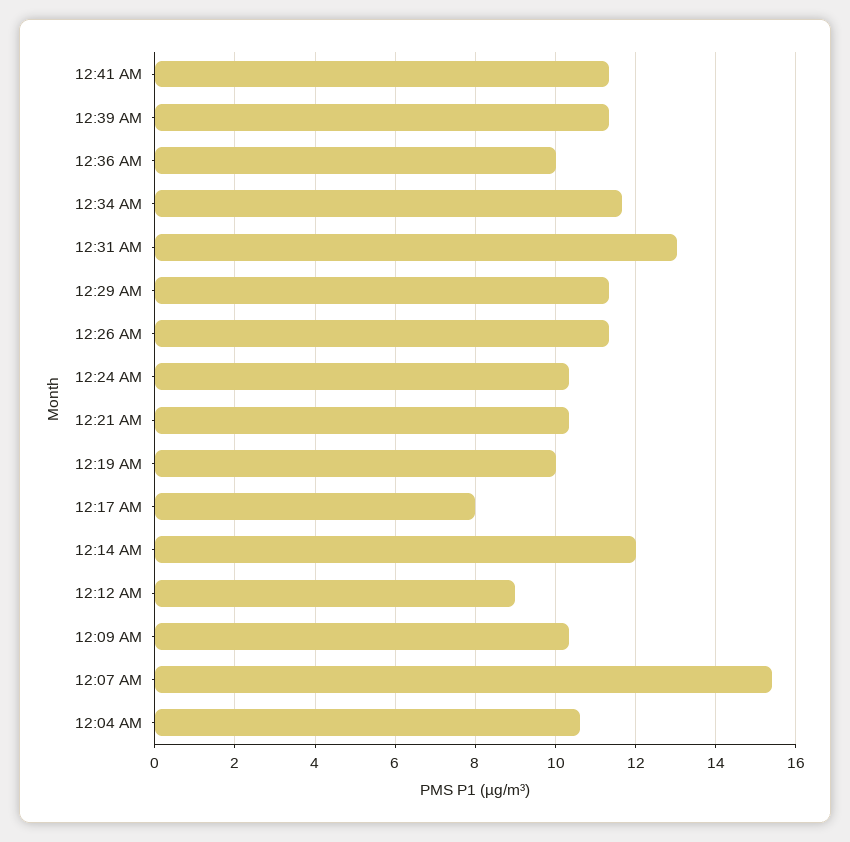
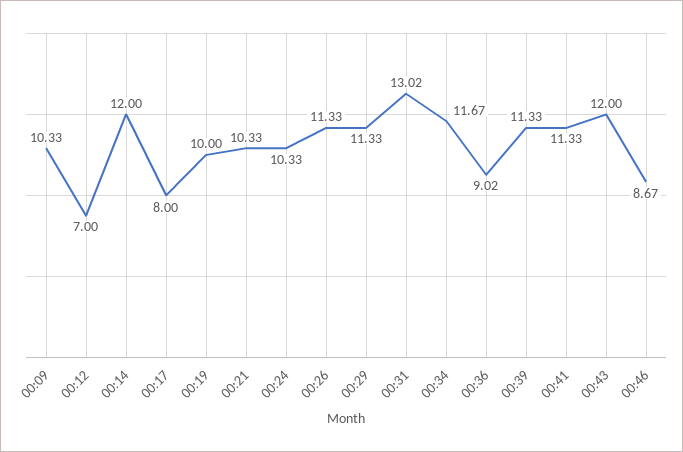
12:36 AM: 10 -> 9.02
12:12 AM: 9 -> 7
12:07 AM: 15.4 -> none
12:04 AM: 10.6 -> none
00:43: none -> 12
00:46: none -> 8.67

